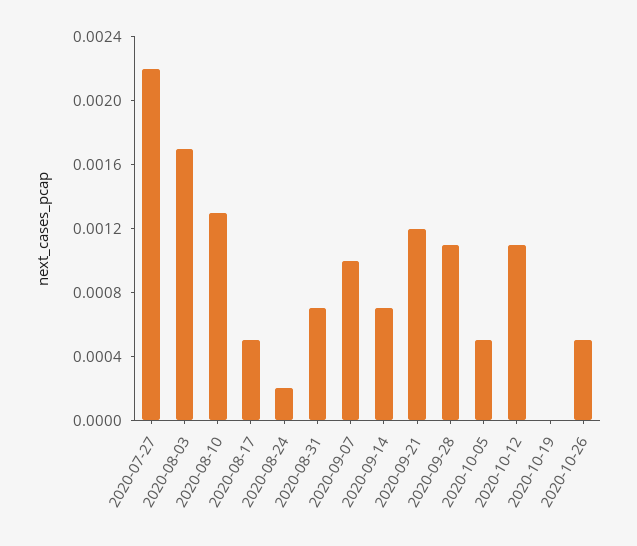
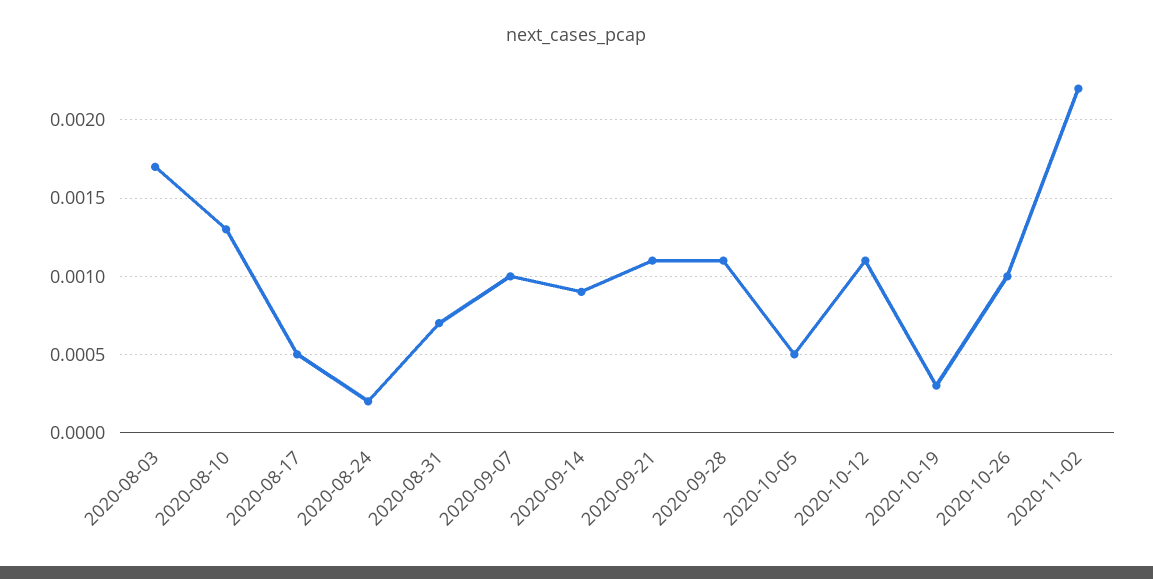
2020-07-27: 0.0022 -> none
2020-09-14: 0.0007 -> 0.0009
2020-09-21: 0.0012 -> 0.0011
2020-10-19: 0 -> 0.0003
2020-10-26: 0.0005 -> 0.001
2020-11-02: none -> 0.0022

